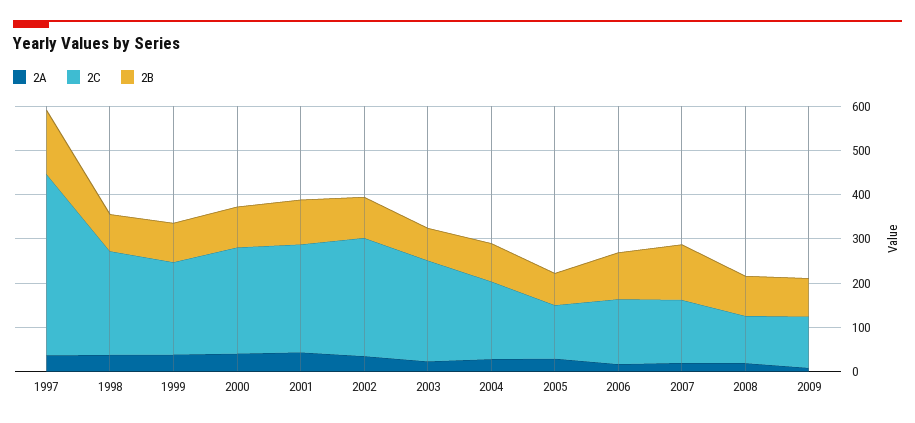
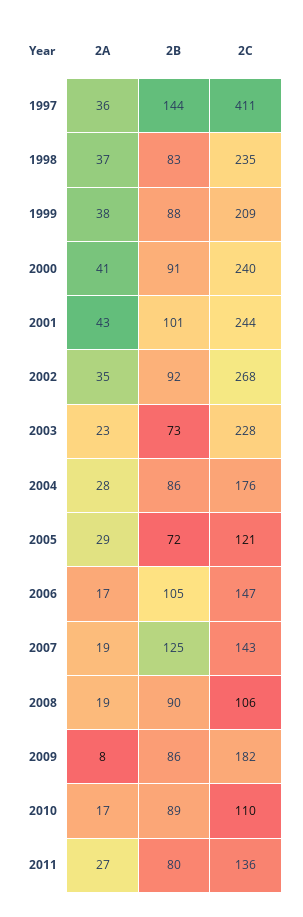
2C, 2009: 120 -> 182
2A, 2010: none -> 17
2B, 2010: none -> 89
2C, 2010: none -> 110
2A, 2011: none -> 27
2B, 2011: none -> 80
2C, 2011: none -> 136

